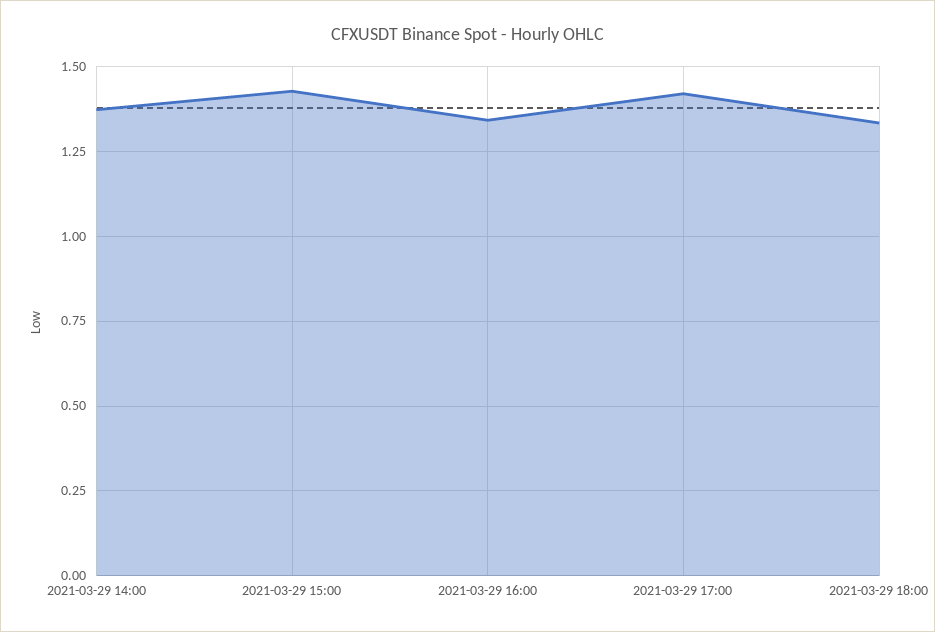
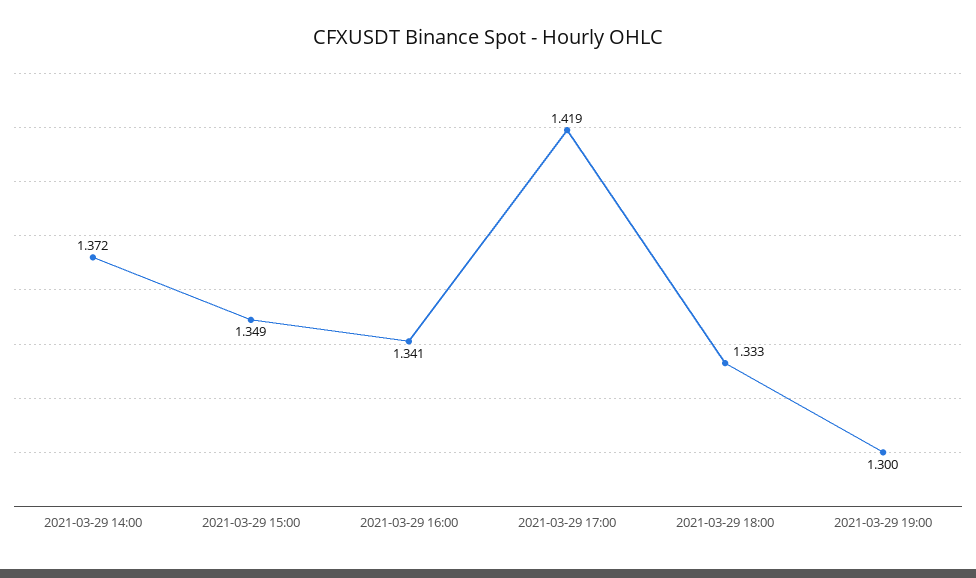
2021-03-29 15:00: 1.425 -> 1.349
2021-03-29 19:00: none -> 1.3

